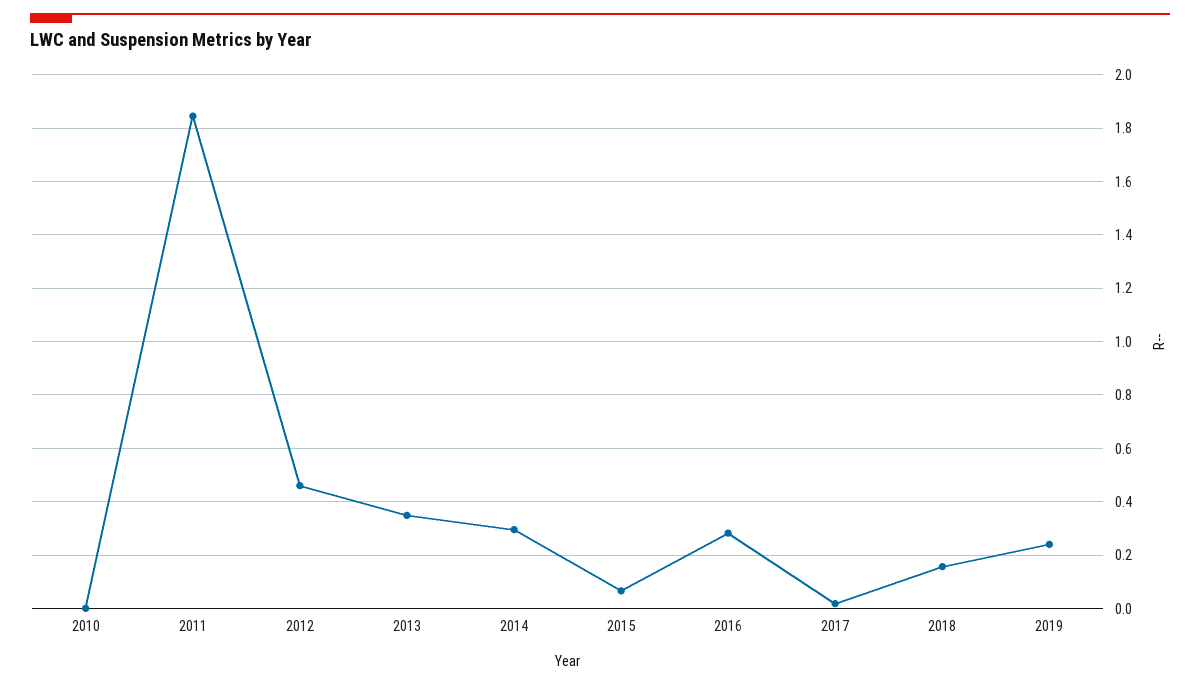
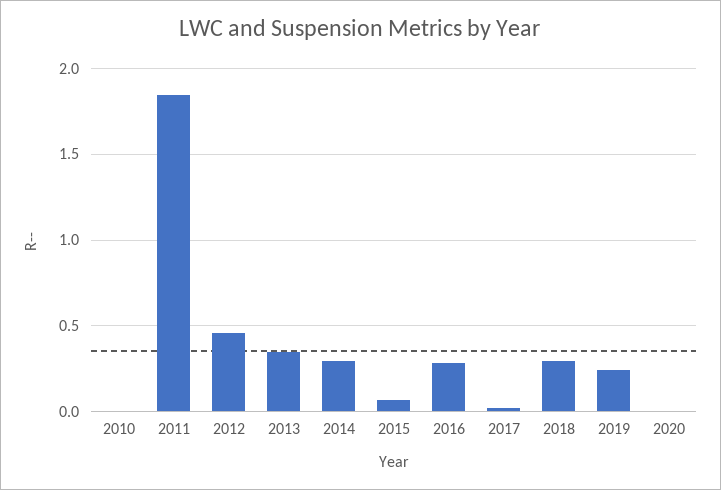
2018: 0.15 -> 0.3
2020: none -> 0

